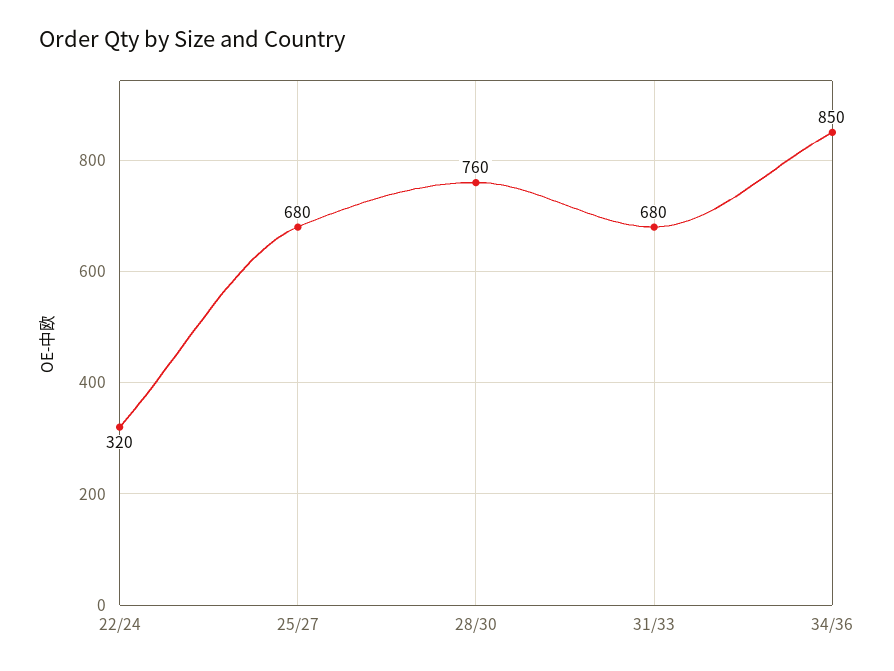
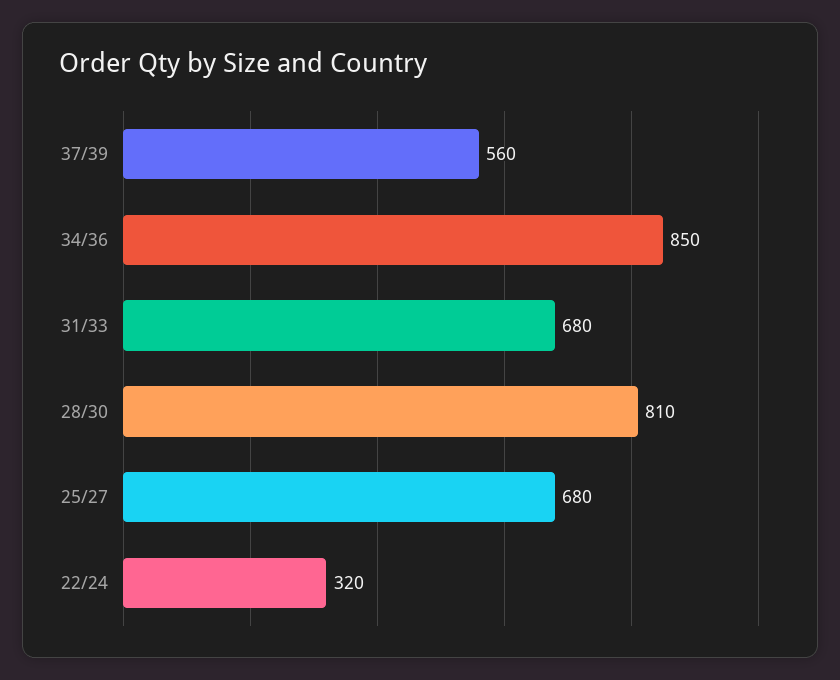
28/30: 760 -> 810
37/39: none -> 560

